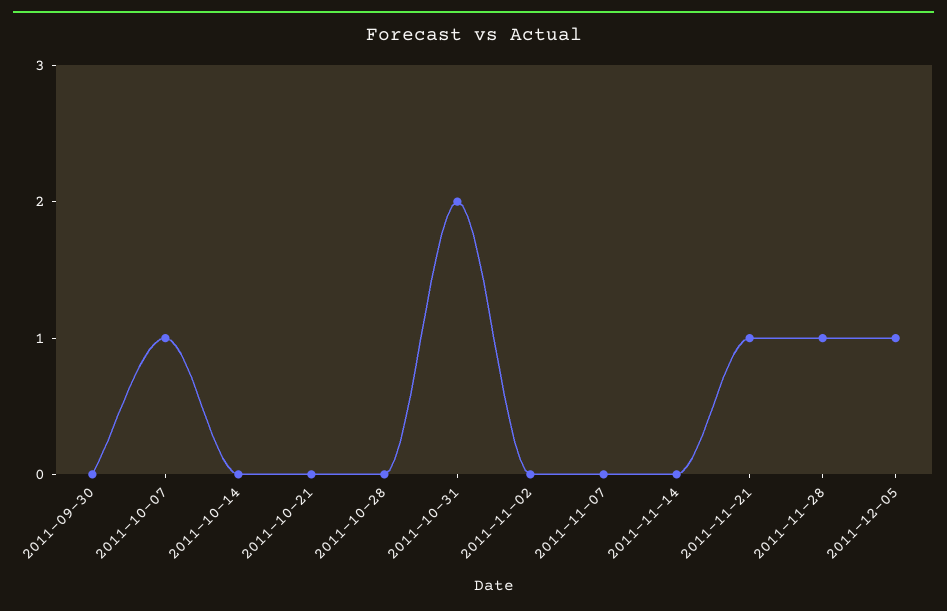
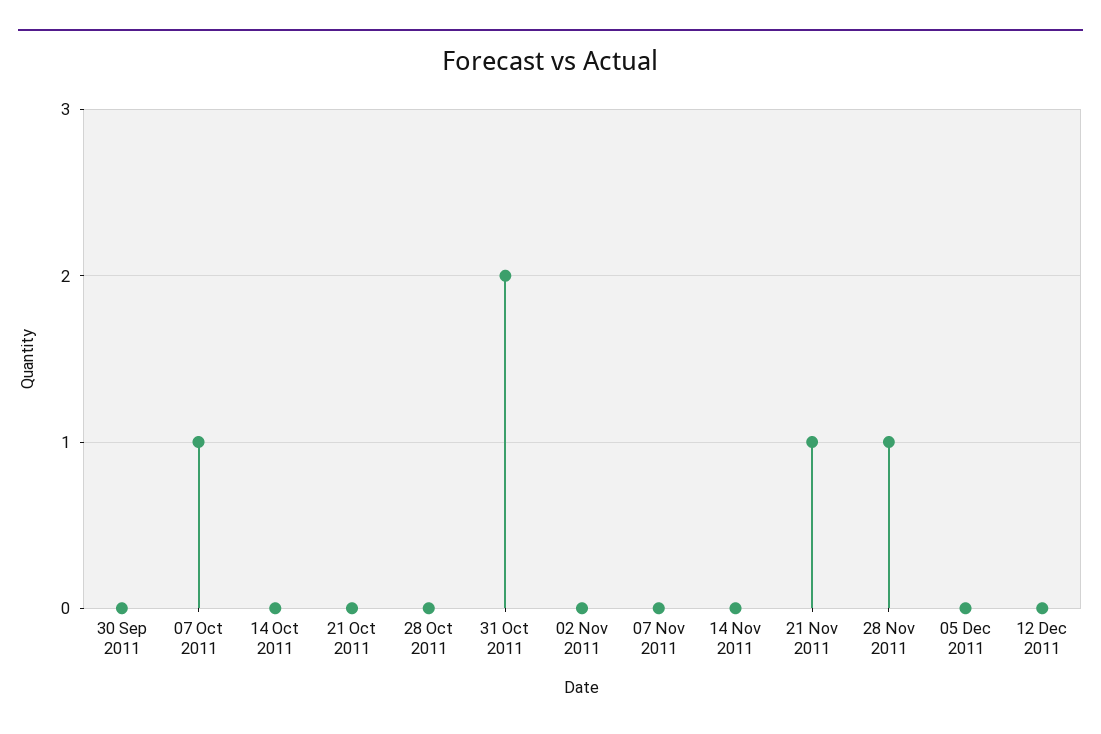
2011-12-05: 1 -> 0
12 Dec 2011: none -> 0

